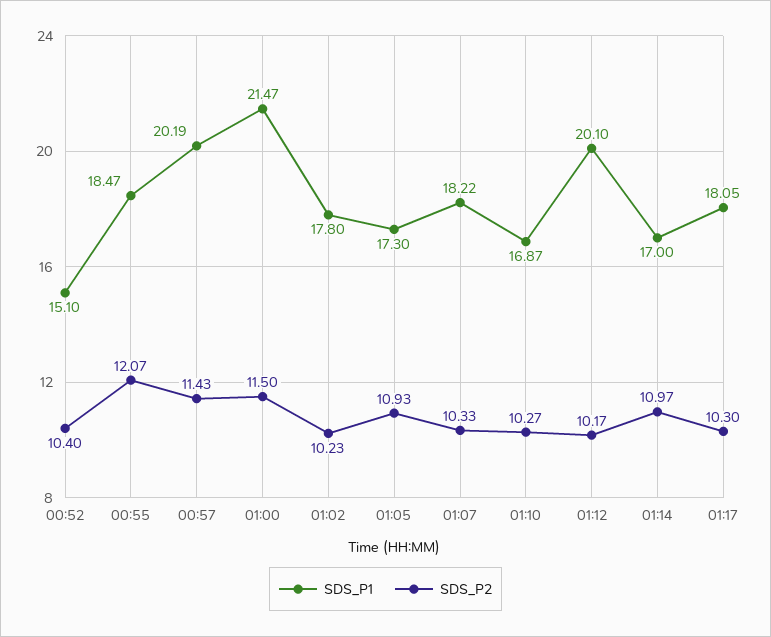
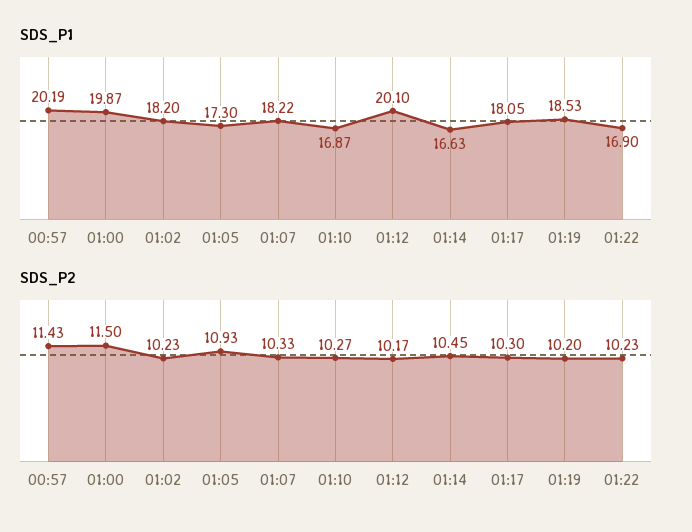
SDS_P1, 00:52: 15.1 -> none
SDS_P2, 00:52: 10.4 -> none
SDS_P1, 00:55: 18.47 -> none
SDS_P2, 00:55: 12.07 -> none
SDS_P1, 01:00: 21.47 -> 19.87
SDS_P1, 01:02: 17.8 -> 18.2
SDS_P1, 01:14: 17 -> 16.63
SDS_P2, 01:14: 10.97 -> 10.45
SDS_P1, 01:19: none -> 18.53
SDS_P1, 01:22: none -> 16.9
SDS_P2, 01:19: none -> 10.2
SDS_P2, 01:22: none -> 10.23

